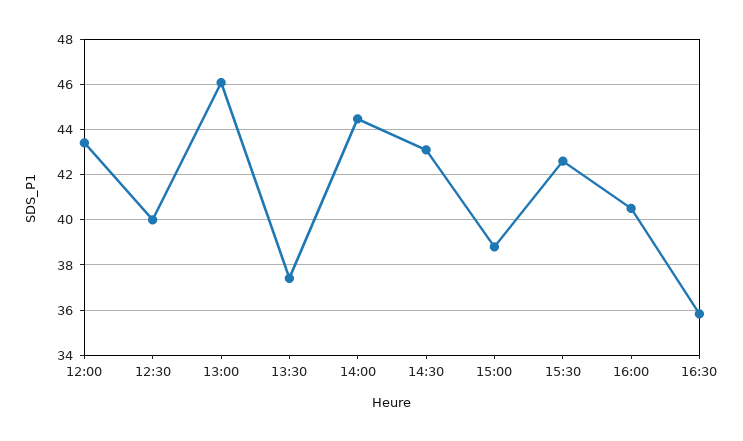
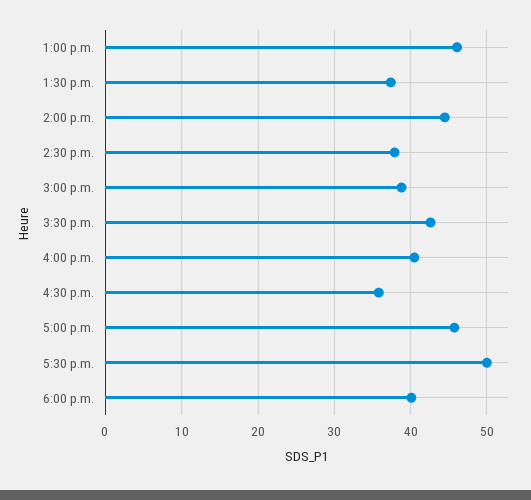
12:00: 43.5 -> none
12:30: 40 -> none
14:30: 43 -> 38
5:00 p.m.: none -> 46
5:30 p.m.: none -> 50
6:00 p.m.: none -> 40

